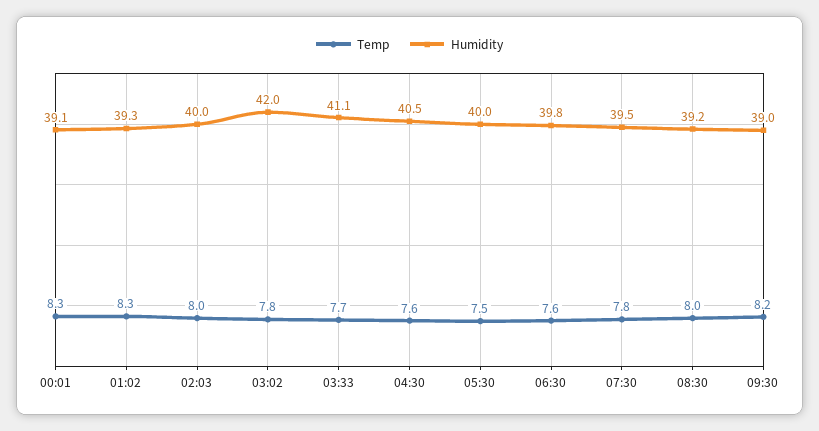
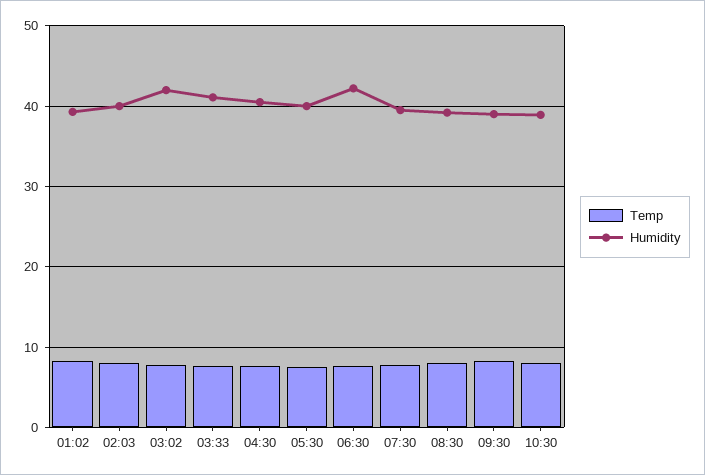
Temp, 00:01: 8.3 -> none
Humidity, 00:01: 39.1 -> none
Humidity, 06:30: 39.8 -> 42
Temp, 10:30: none -> 8
Humidity, 10:30: none -> 39

